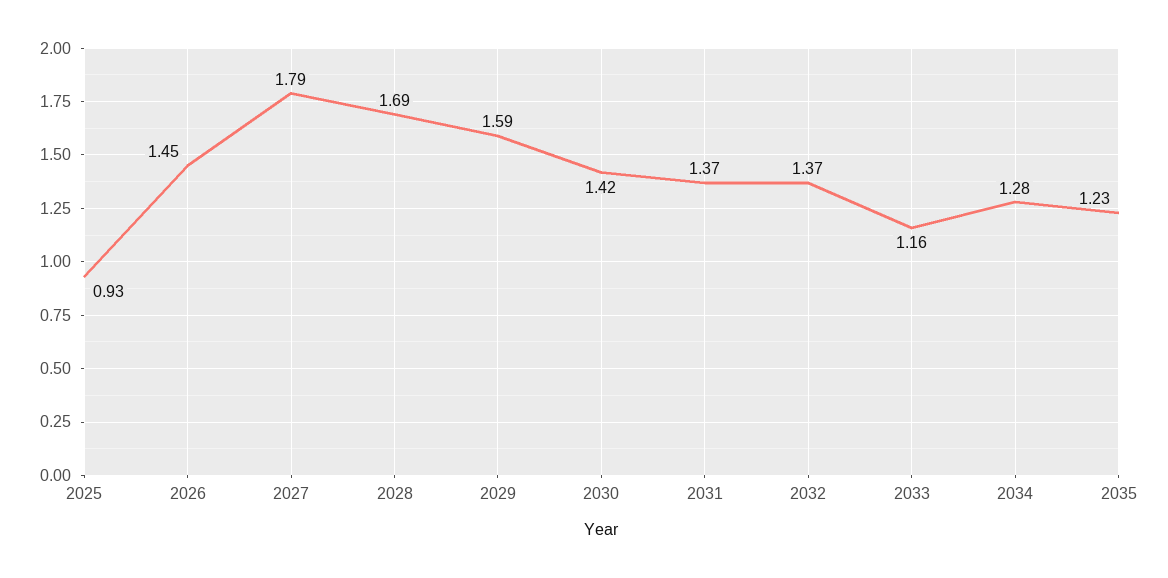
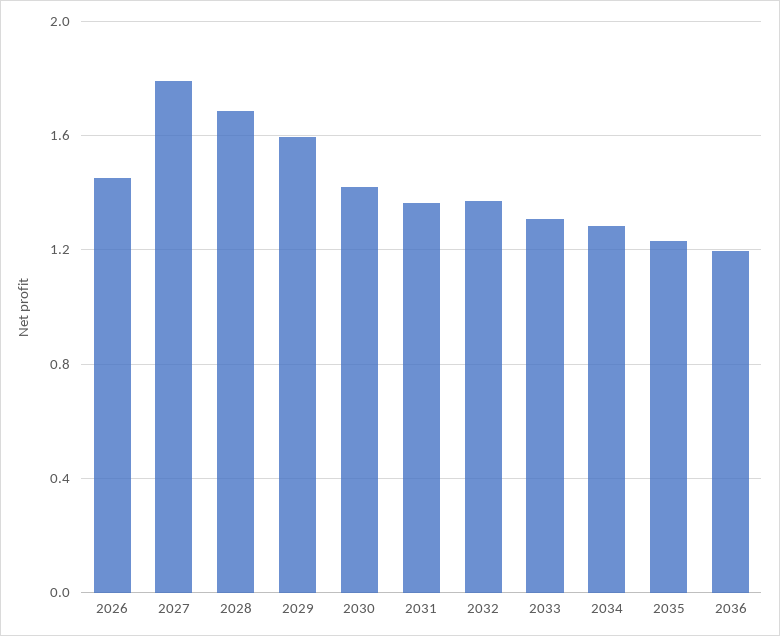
2025: 0.93 -> none
2033: 1.16 -> 1.3
2036: none -> 1.2

